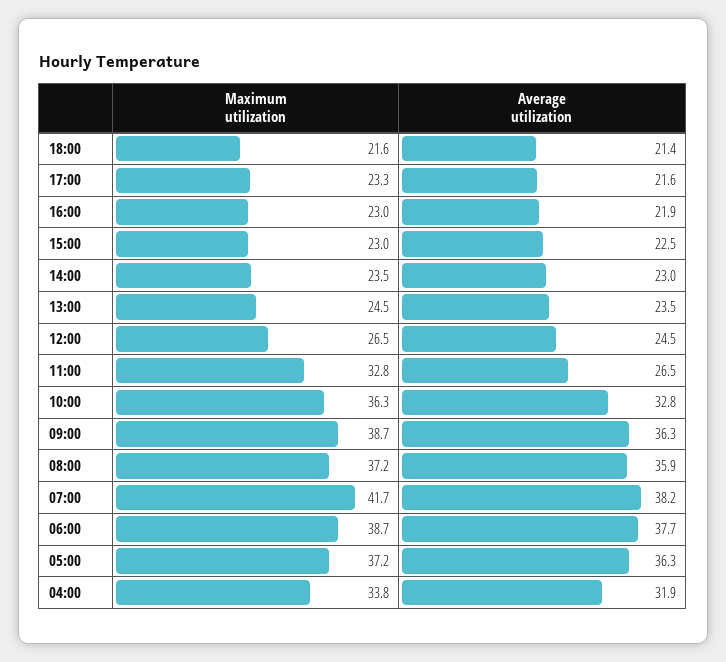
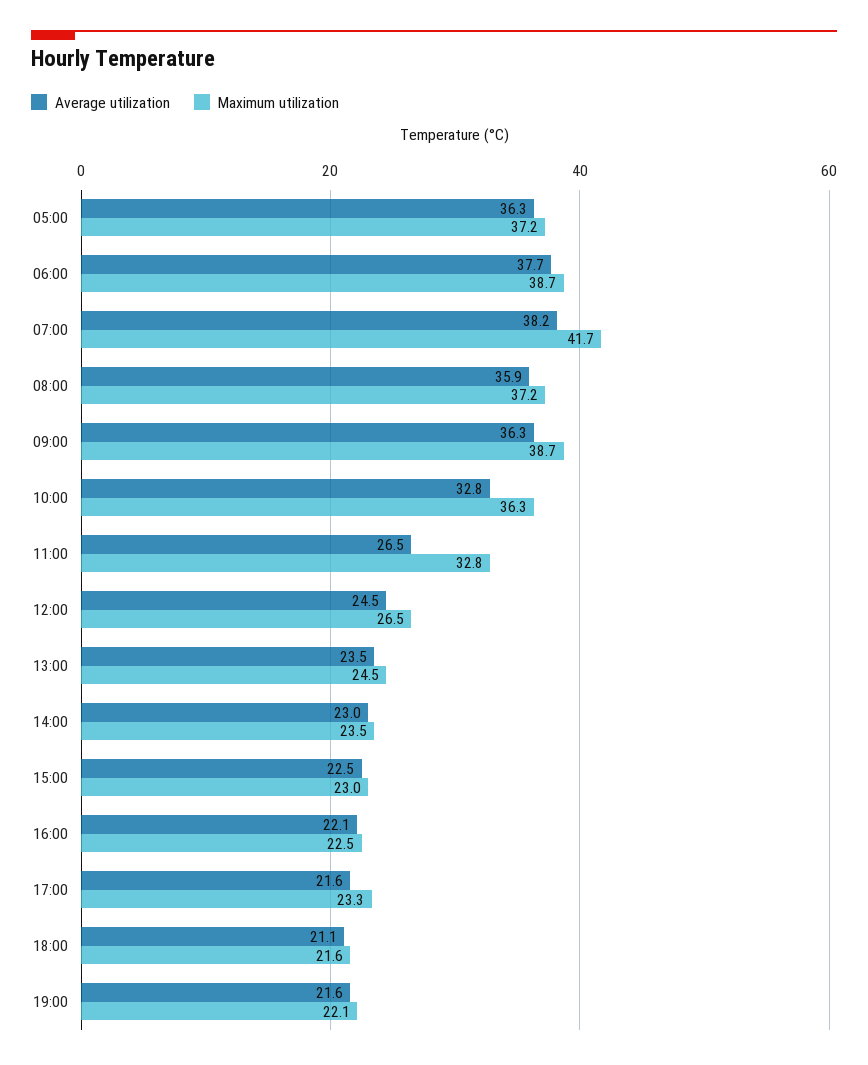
Average utilization, 18:00: 21.4 -> 21.1
Maximum utilization, 16:00: 23 -> 22.5
Average utilization, 16:00: 21.9 -> 22.1
Maximum utilization, 04:00: 33.8 -> none
Average utilization, 04:00: 31.9 -> none
Average utilization, 19:00: none -> 21.6
Maximum utilization, 19:00: none -> 22.1

